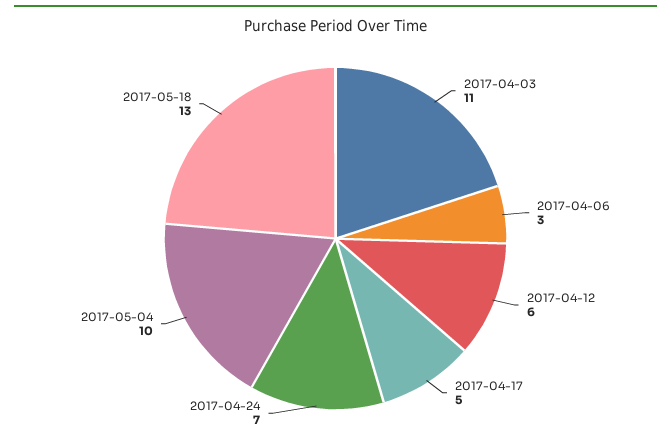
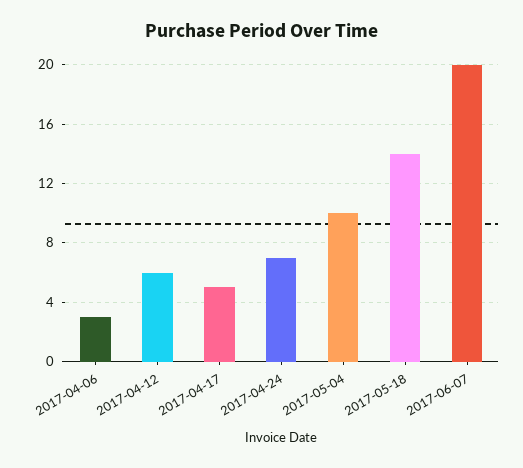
2017-04-03: 11 -> none
2017-05-18: 13 -> 14
2017-06-07: none -> 20

